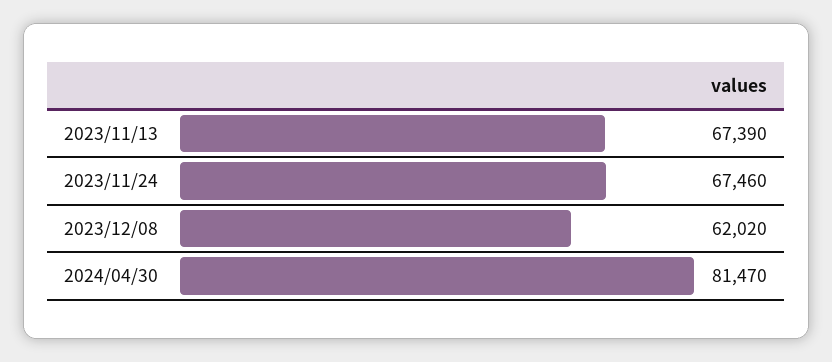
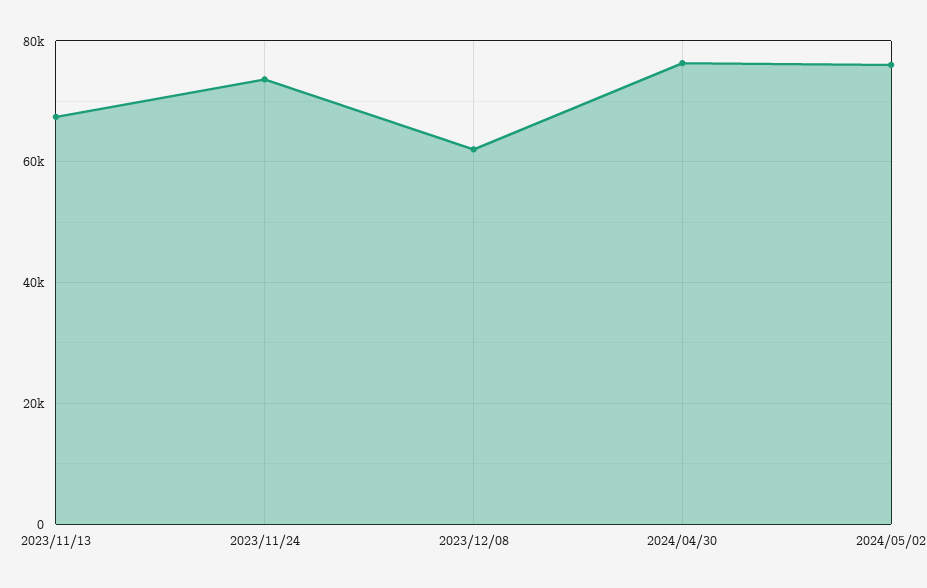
2023/11/24: 67460 -> 74000
2024/04/30: 81470 -> 76000
2024/05/02: none -> 76000

